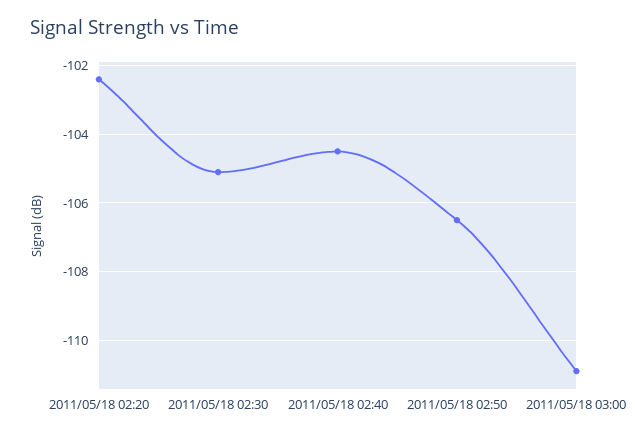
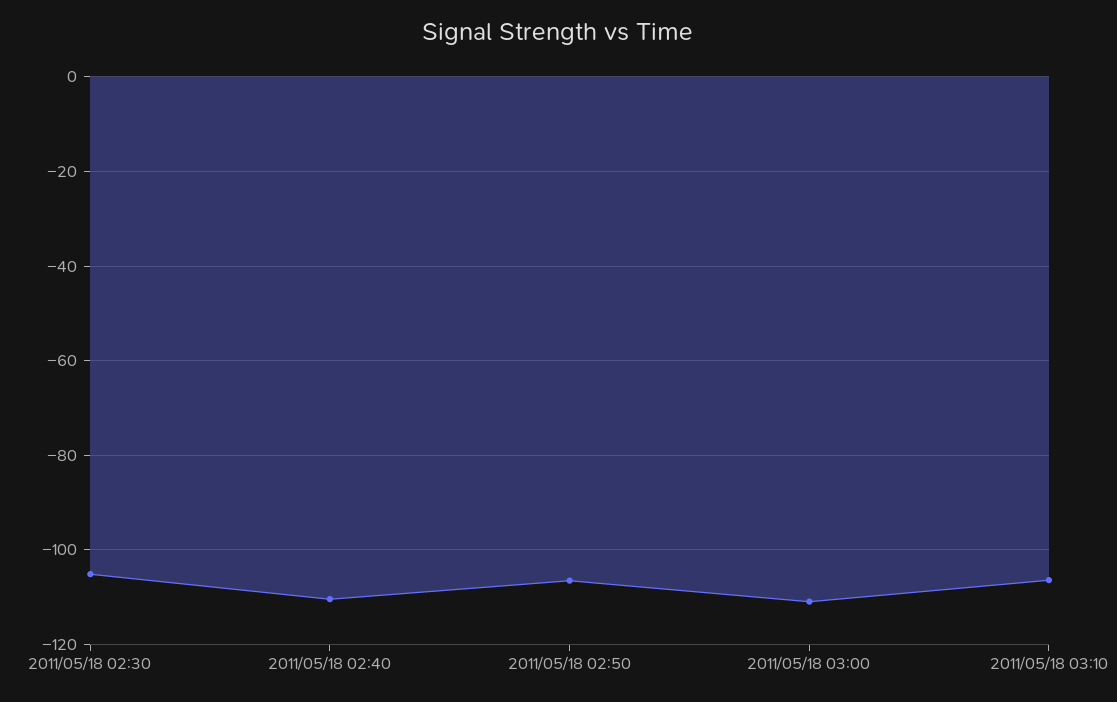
2011/05/18 02:20: -102.5 -> none
2011/05/18 02:40: -104.5 -> -110
2011/05/18 03:10: none -> -106

